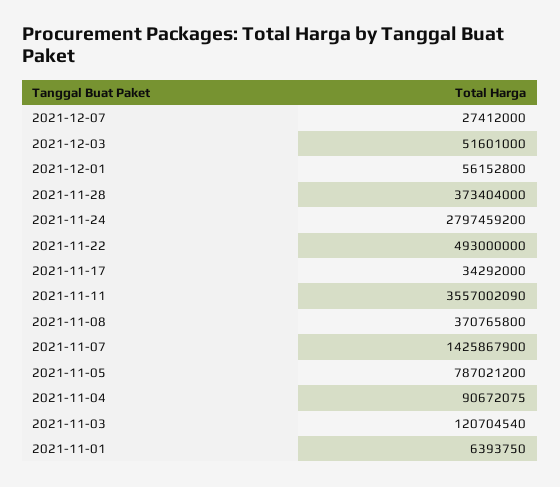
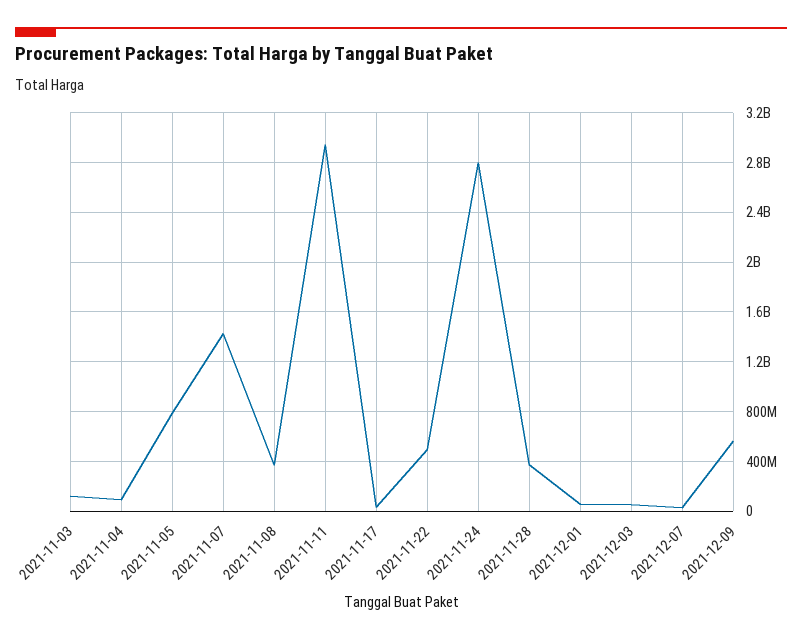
2021-11-11: 3557002090 -> 2950000000
2021-11-01: 6393750 -> none
2021-12-09: none -> 550000000

